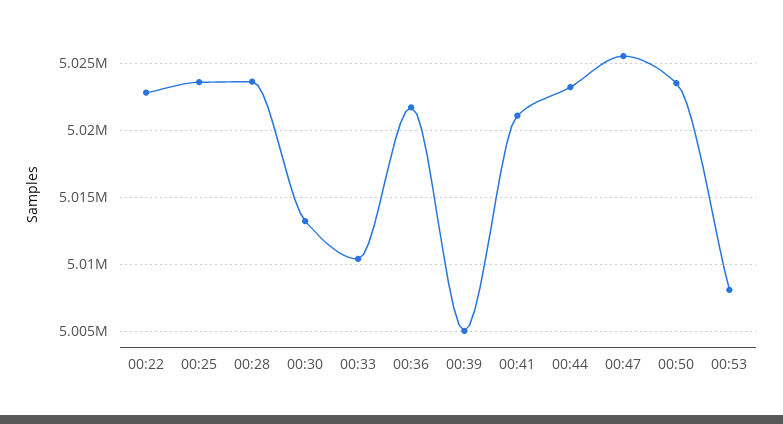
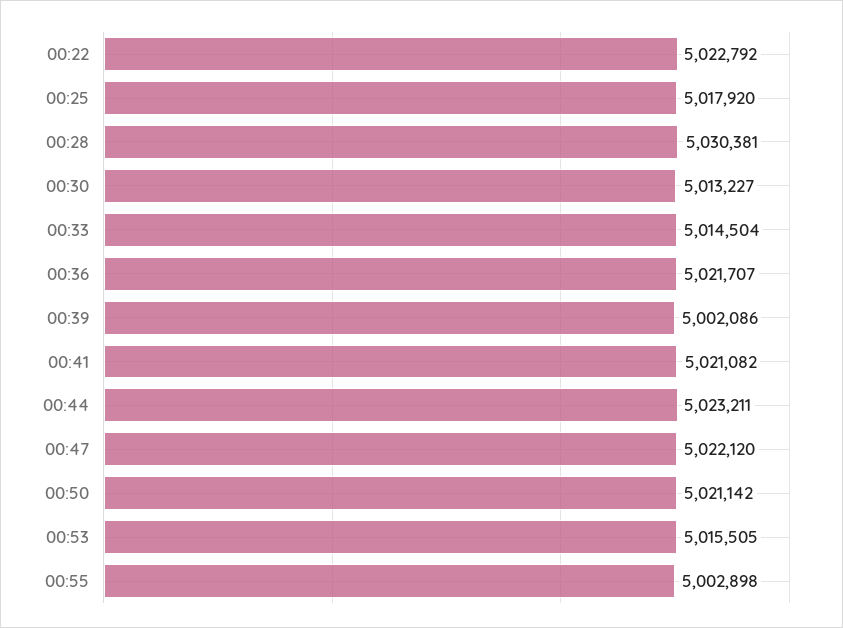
00:25: 5023500 -> 5017920
00:28: 5023500 -> 5030381
00:33: 5010500 -> 5014504
00:39: 5005000 -> 5002086
00:47: 5025500 -> 5022120
00:50: 5023500 -> 5021142
00:53: 5008000 -> 5015505
00:55: none -> 5002898

